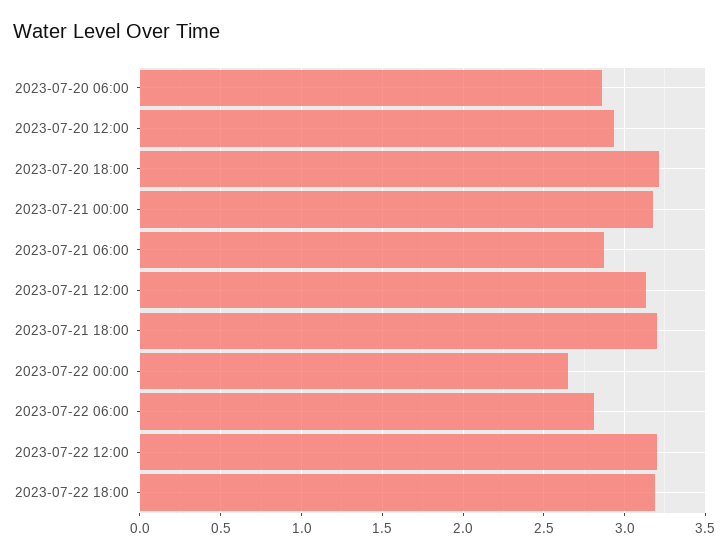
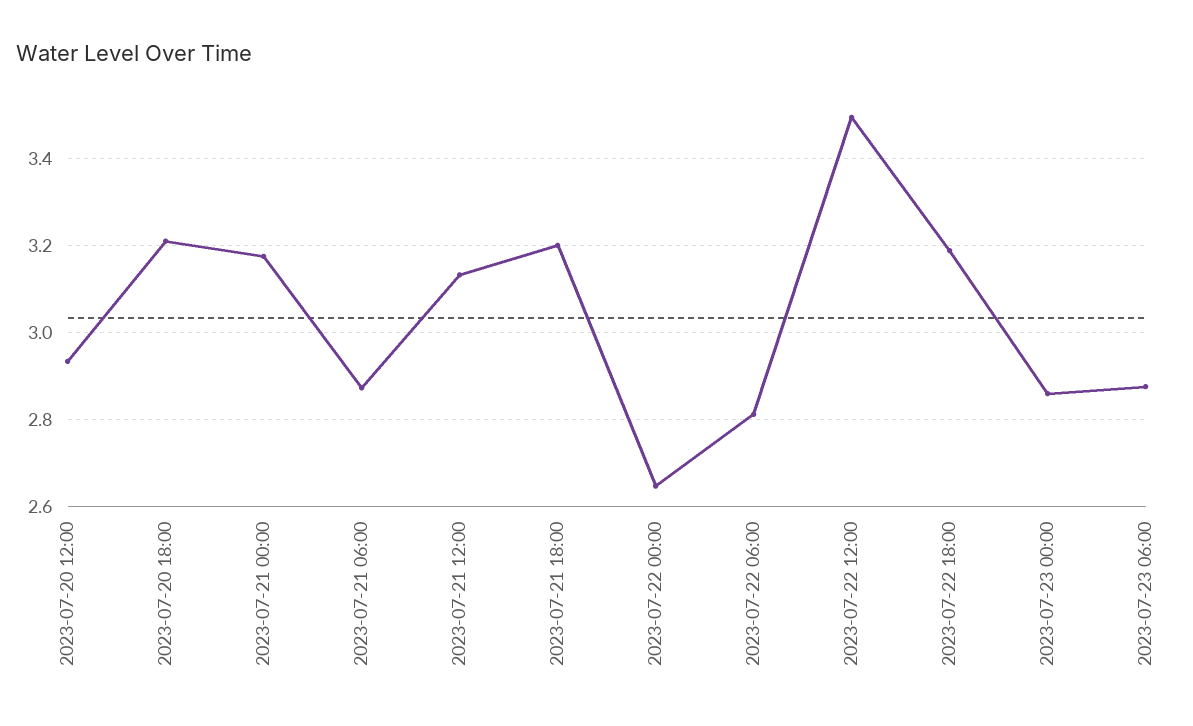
2023-07-20 06:00: 2.85 -> none
2023-07-22 12:00: 3.2 -> 3.5
2023-07-23 00:00: none -> 2.86
2023-07-23 06:00: none -> 2.88

